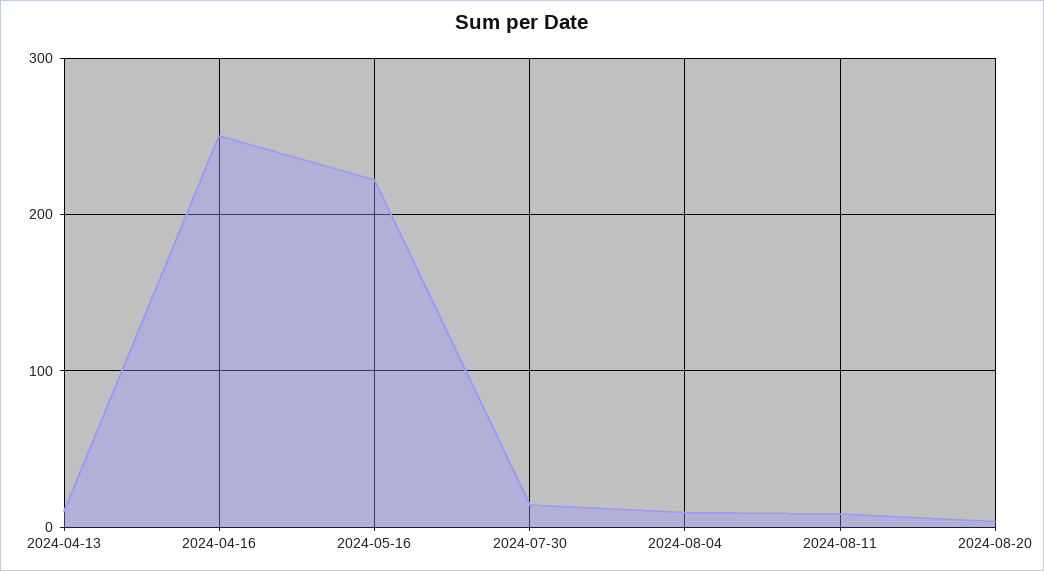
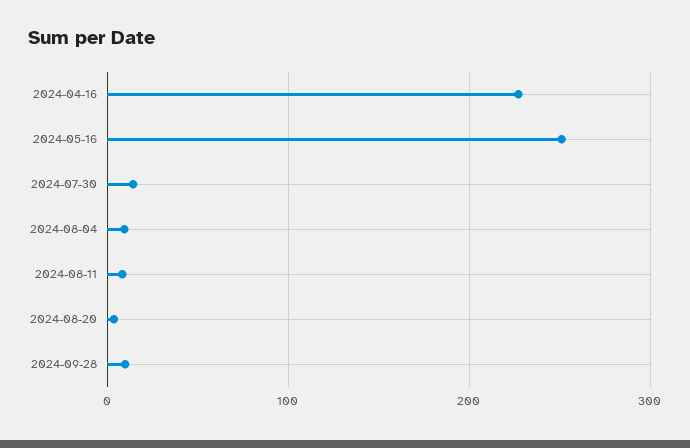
2024-04-13: 10 -> none
2024-04-16: 250 -> 230
2024-05-16: 220 -> 250
2024-09-28: none -> 10

